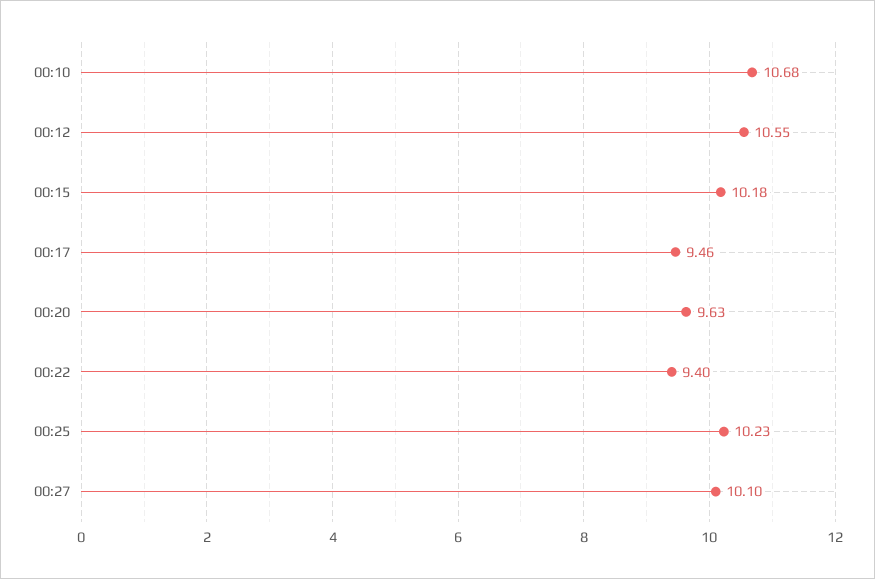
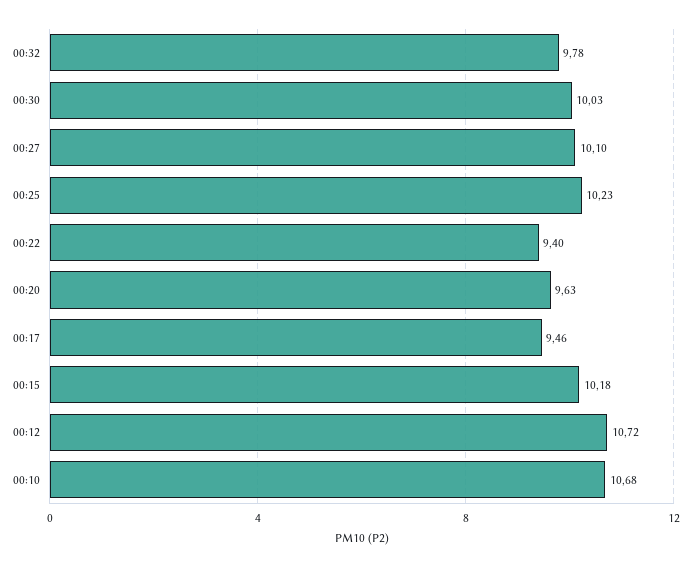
00:12: 10.55 -> 10.72
00:32: none -> 9.78
00:30: none -> 10.03

